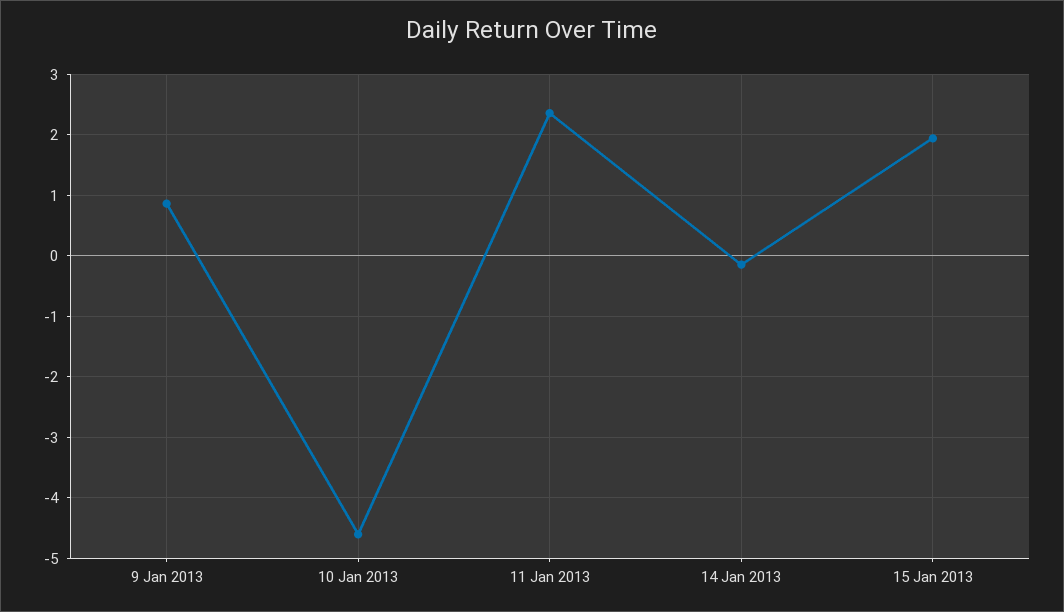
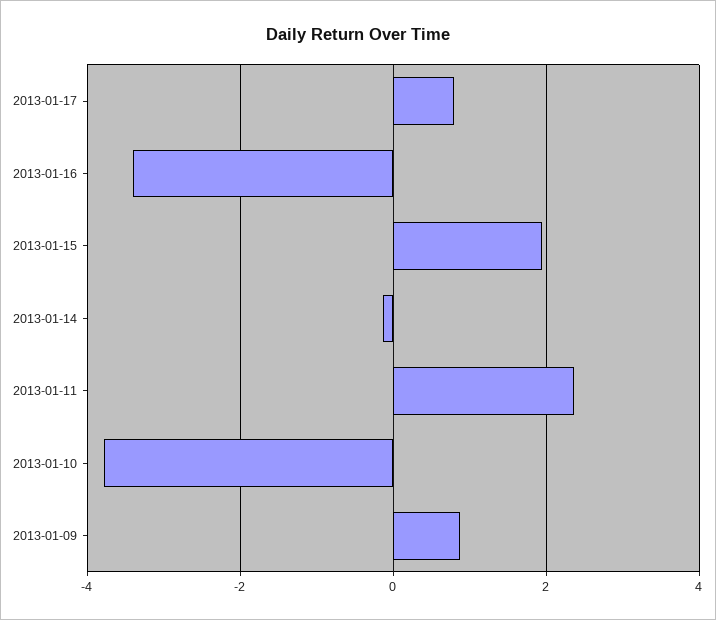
10 Jan 2013: -4.6 -> -3.8
2013-01-17: none -> 0.8
2013-01-16: none -> -3.4

